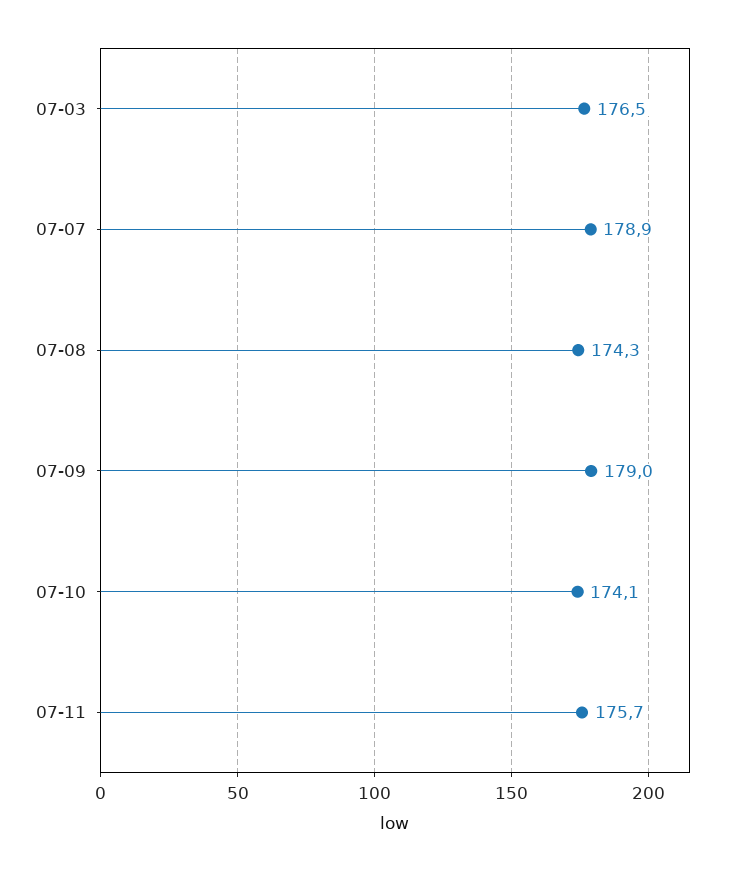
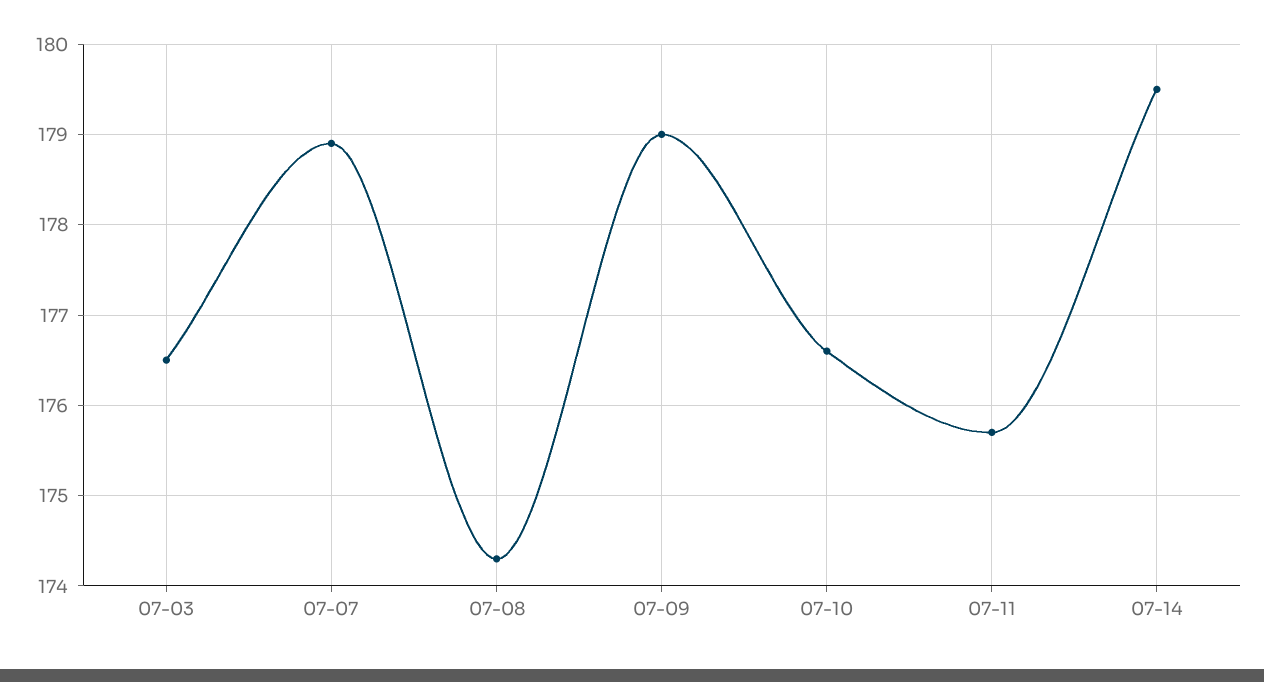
07-10: 174.1 -> 176.6
07-14: none -> 179.5

